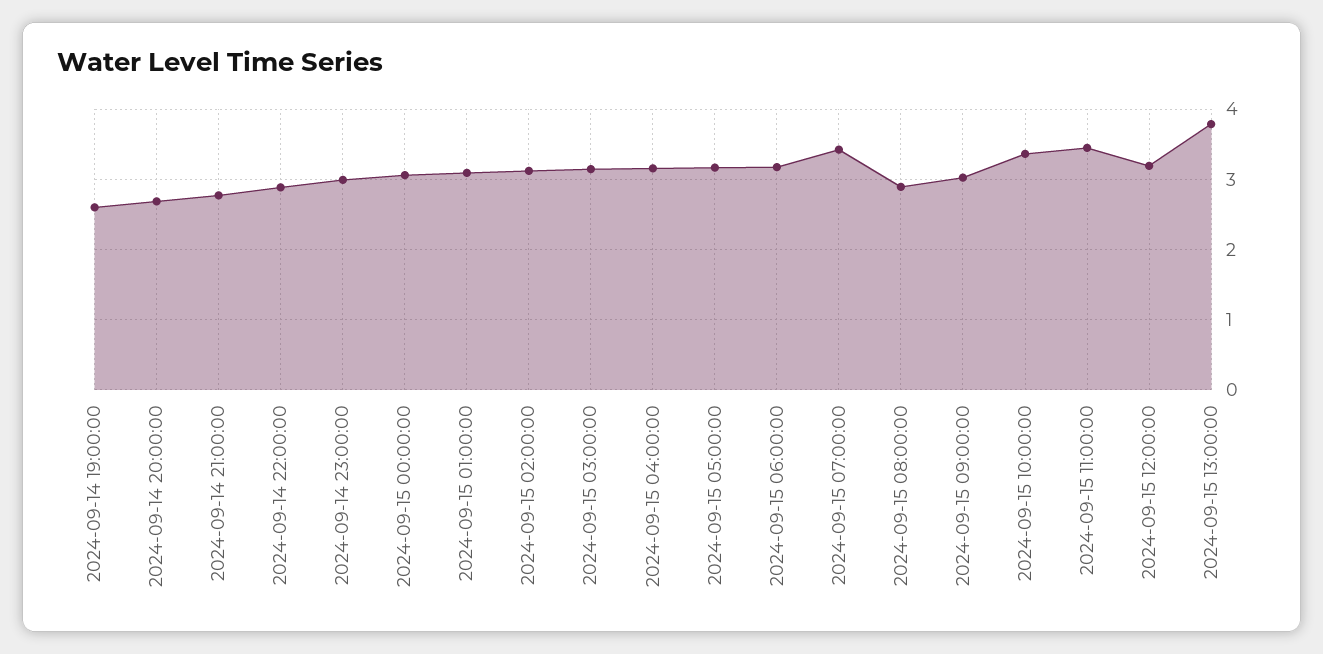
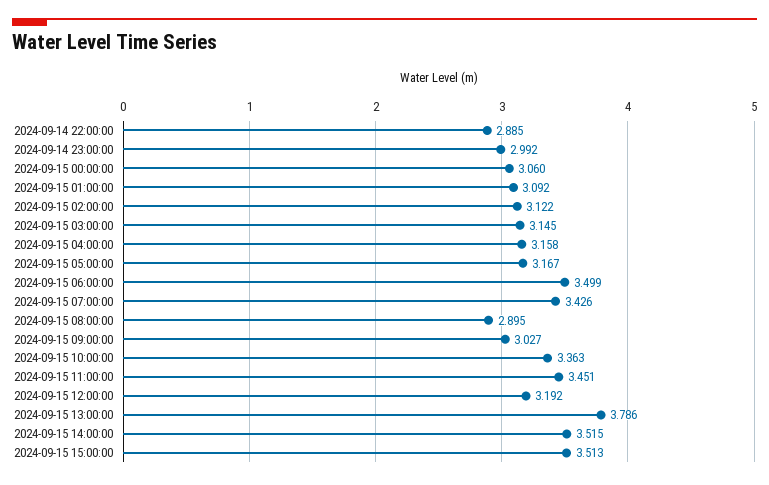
2024-09-14 19:00:00: 2.6 -> none
2024-09-14 20:00:00: 2.7 -> none
2024-09-14 21:00:00: 2.8 -> none
2024-09-15 06:00:00: 3.2 -> 3.499
2024-09-15 14:00:00: none -> 3.515
2024-09-15 15:00:00: none -> 3.513

